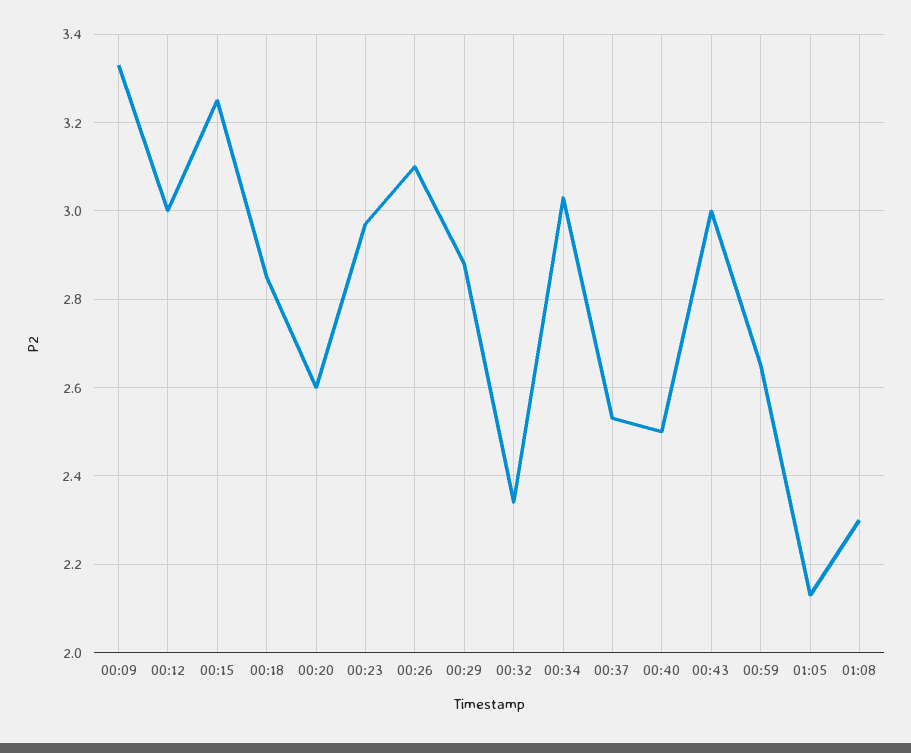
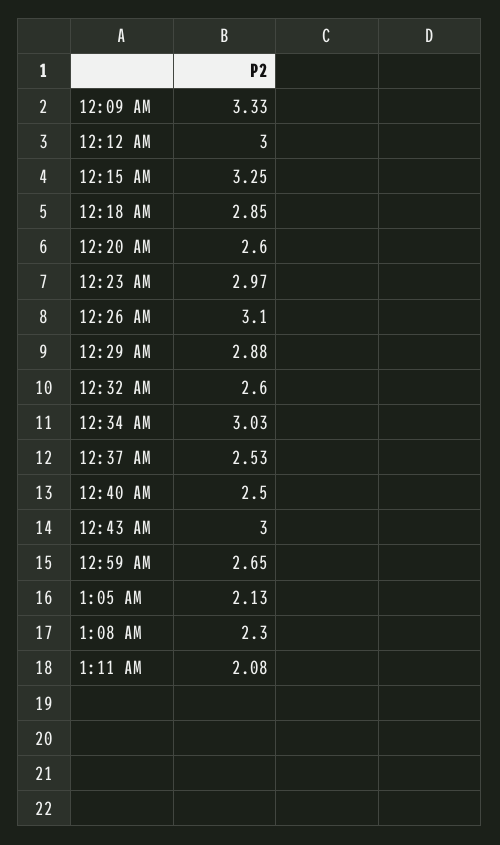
00:32: 2.35 -> 2.6
1:11 AM: none -> 2.08

